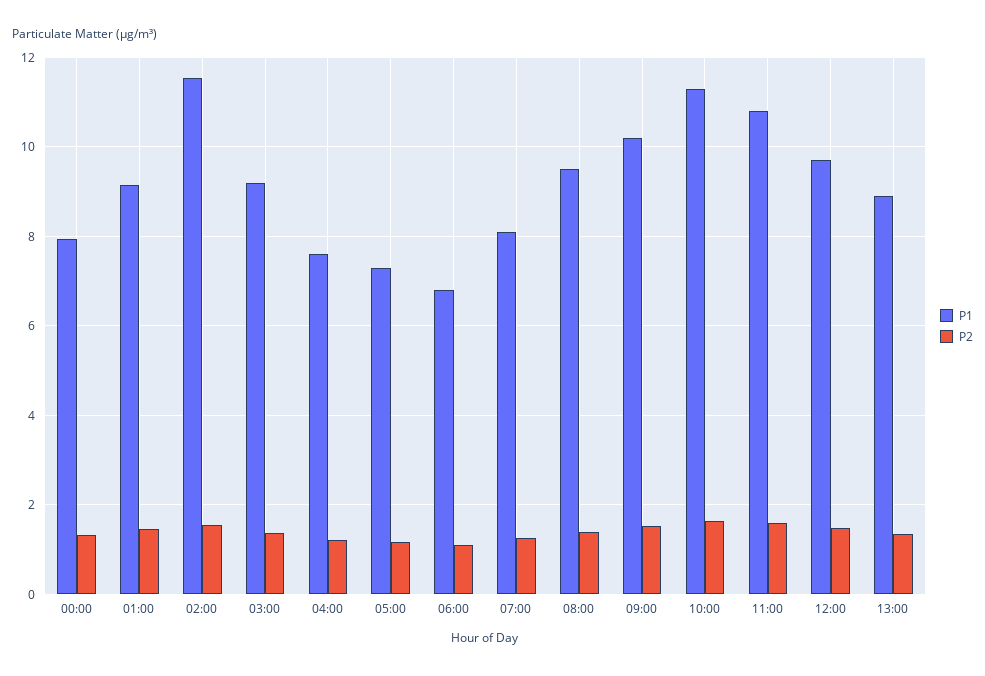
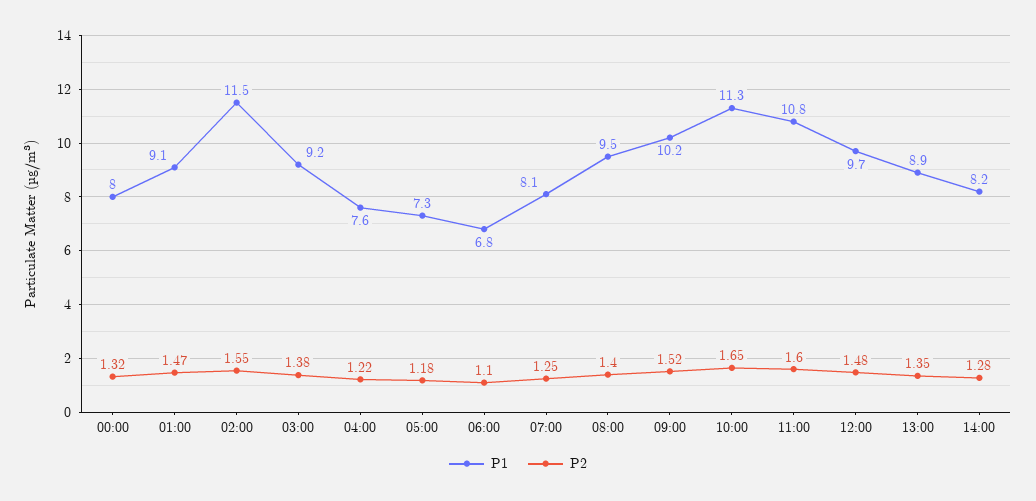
P1, 14:00: none -> 8.2
P2, 14:00: none -> 1.28

